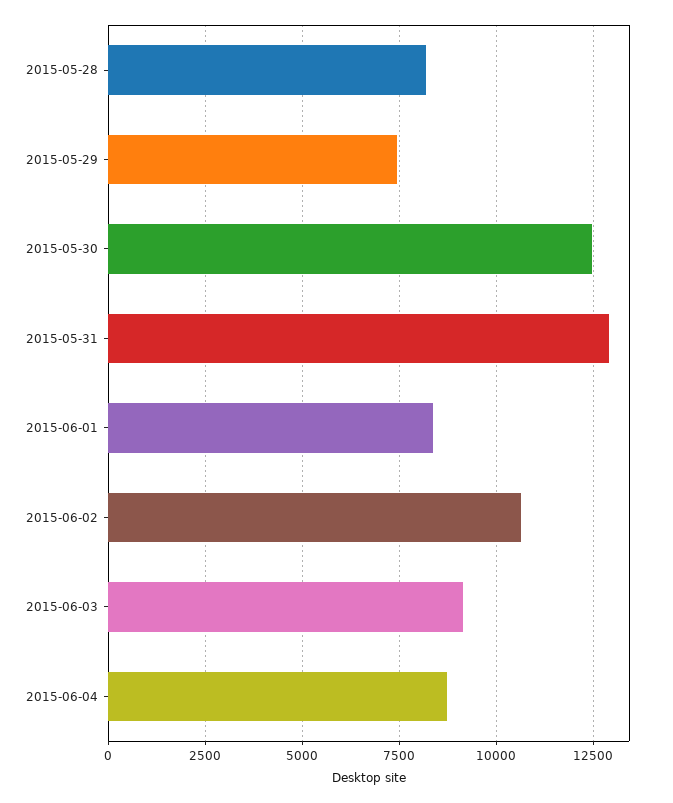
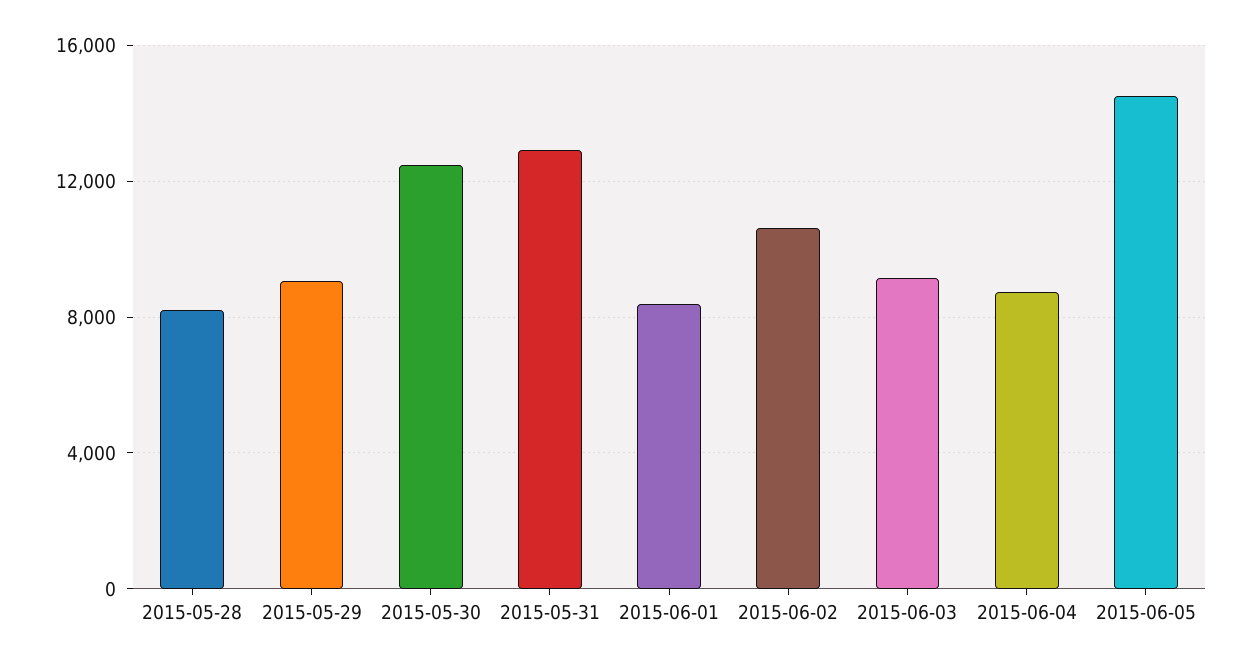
2015-05-29: 7500 -> 9000
2015-06-05: none -> 14500

